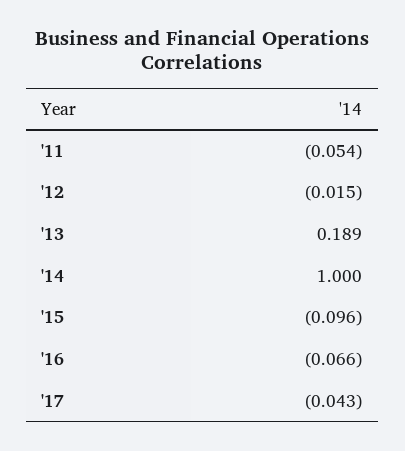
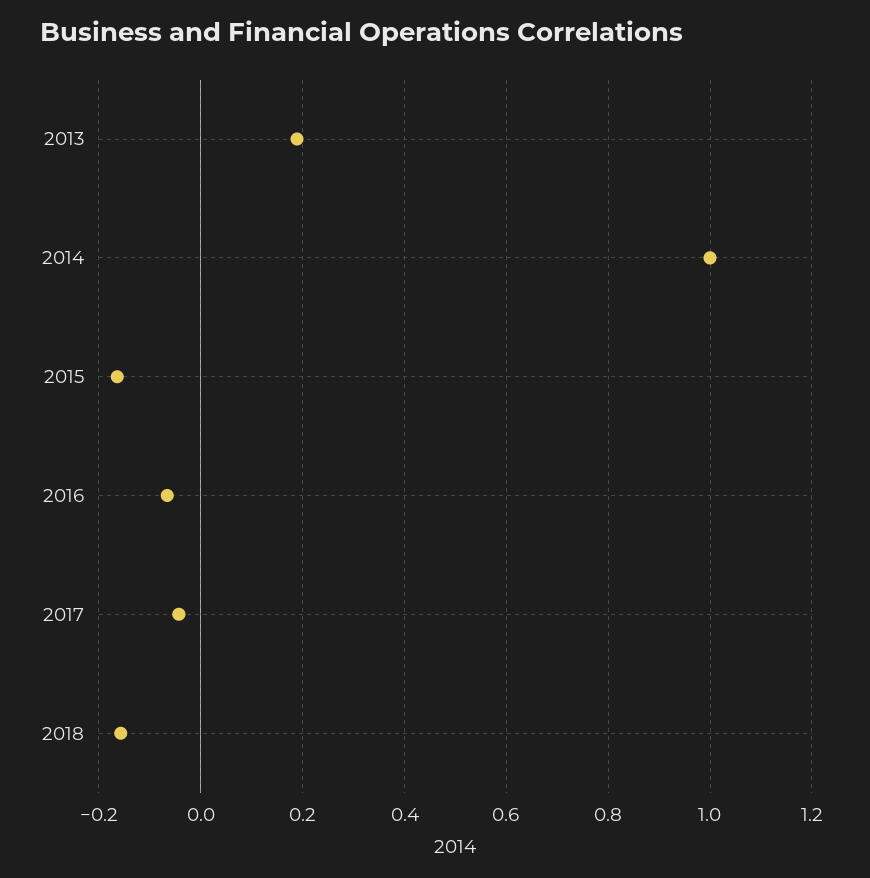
'11: -0.054 -> none
'12: -0.015 -> none
'15: -0.096 -> -0.16
2018: none -> -0.16

